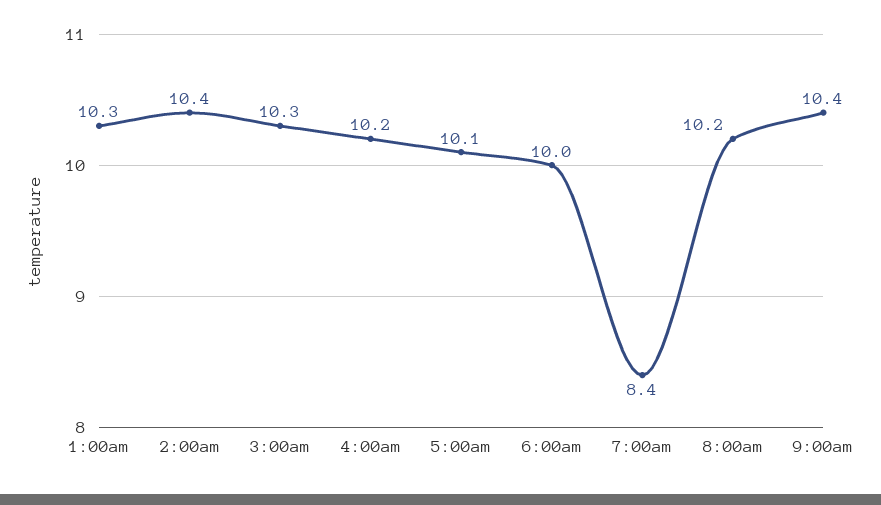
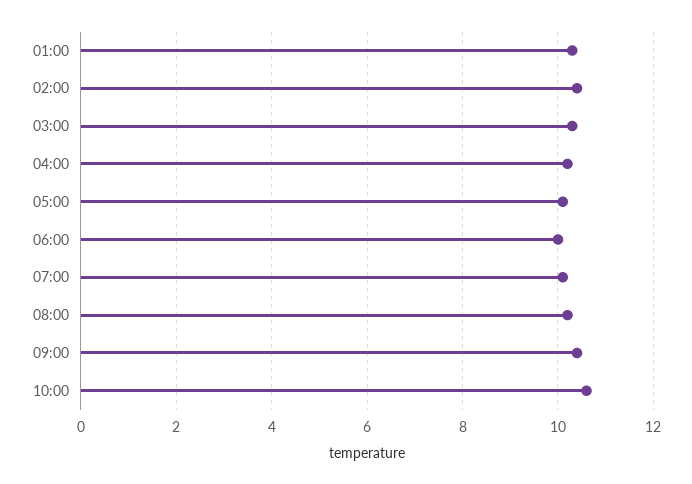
7:00am: 8.4 -> 10
10:00: none -> 10.5

